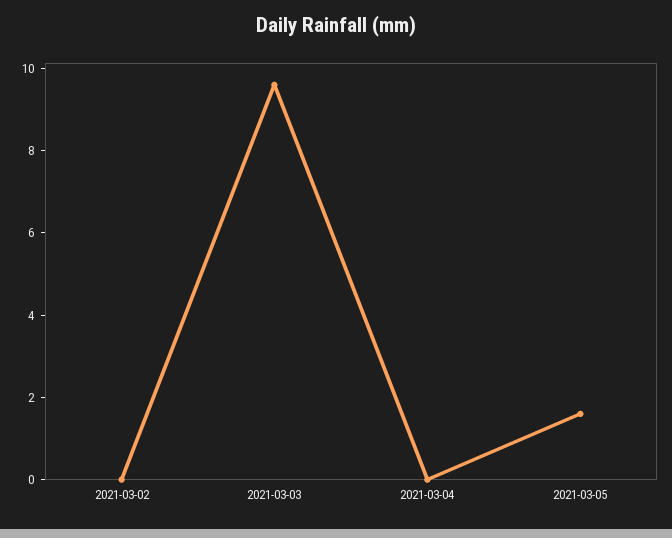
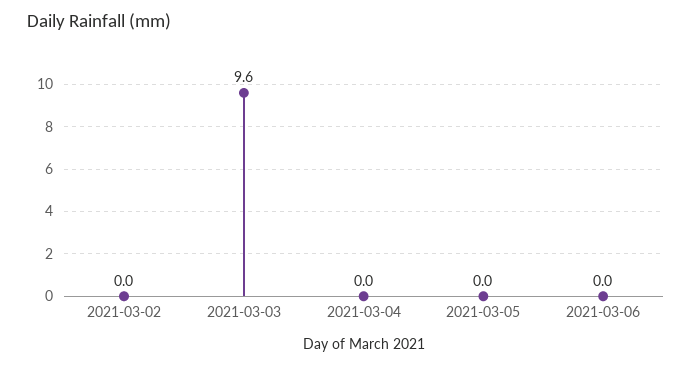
2021-03-05: 1.5 -> 0
2021-03-06: none -> 0

